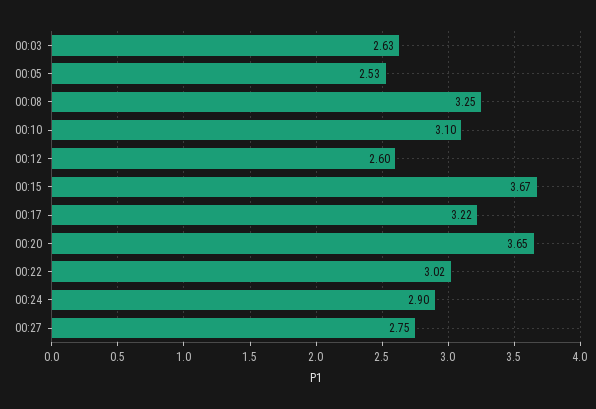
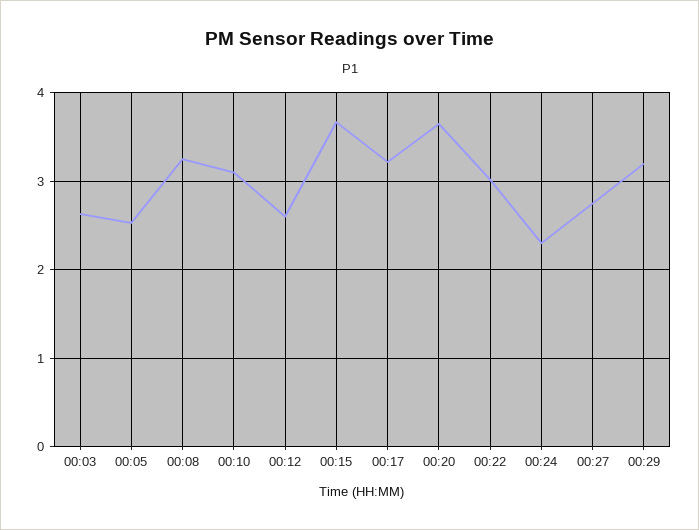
00:24: 2.9 -> 2.3
00:29: none -> 3.2

